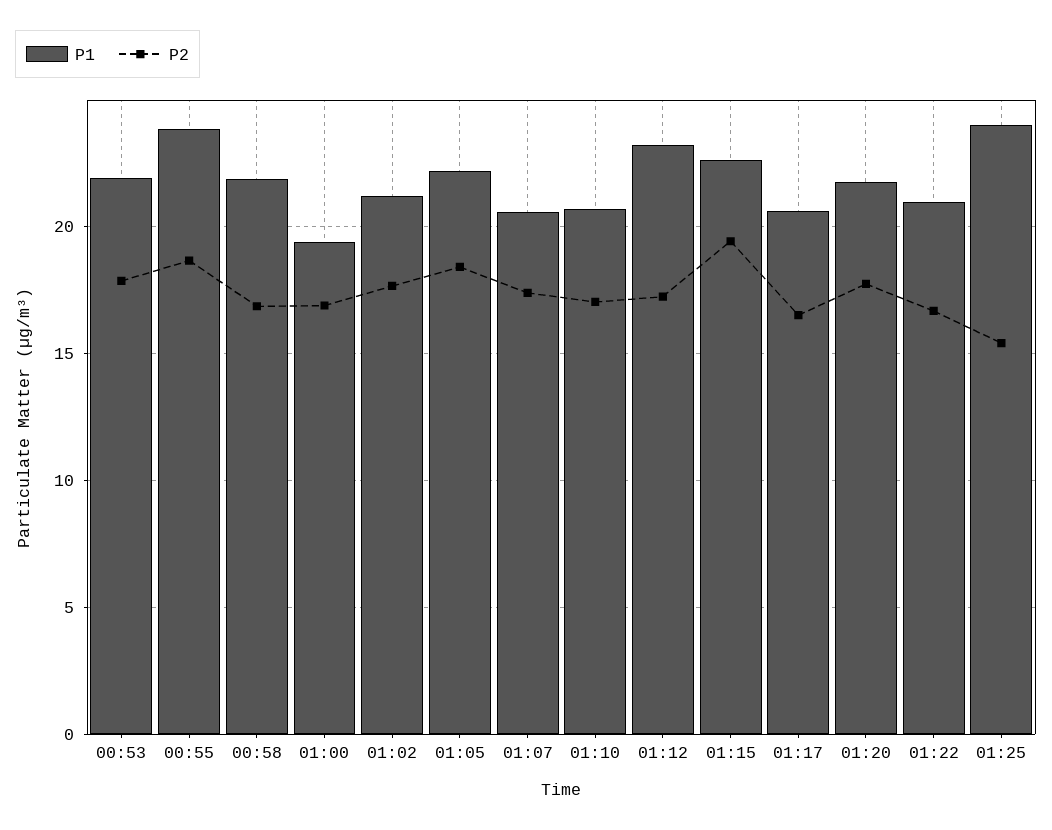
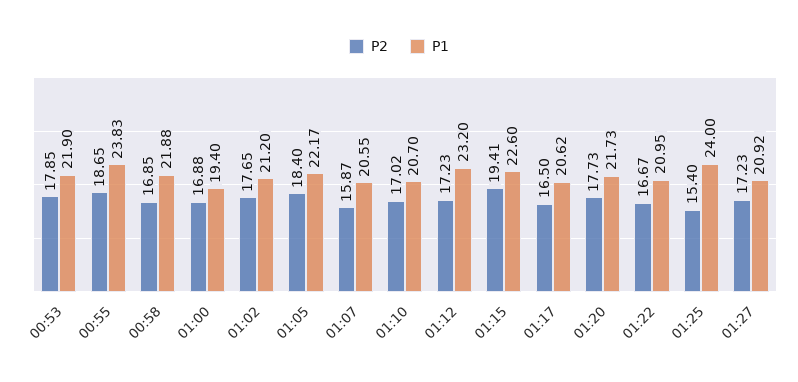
P2, 01:07: 17.5 -> 15.87
P2, 01:27: none -> 17.23
P1, 01:27: none -> 20.92

